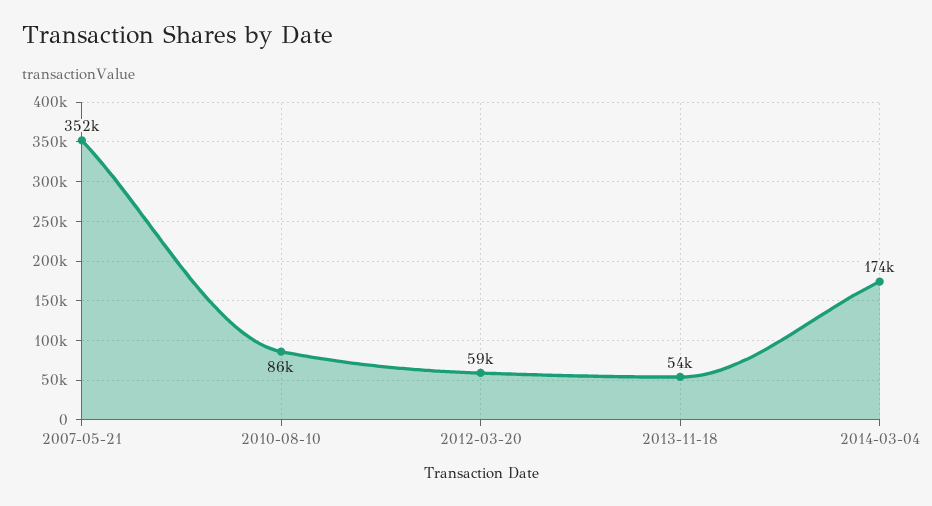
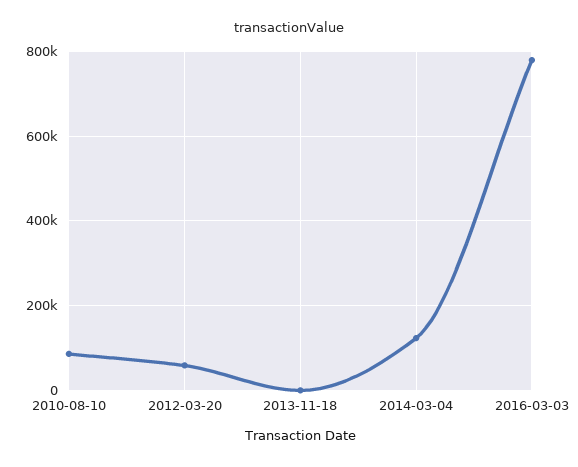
2007-05-21: 352000 -> none
2013-11-18: 54000 -> 0
2014-03-04: 174000 -> 120000
2016-03-03: none -> 780000

